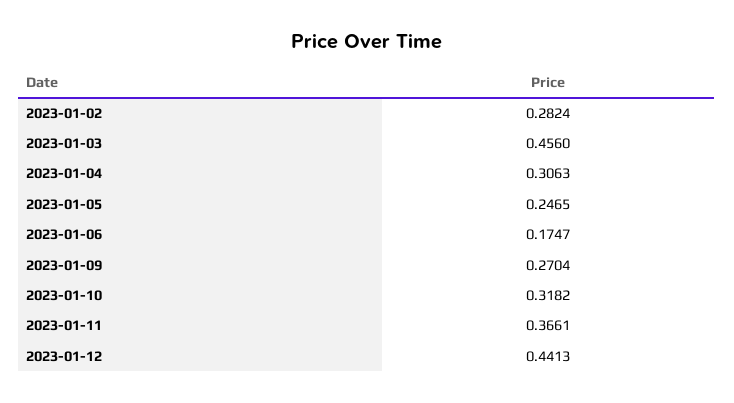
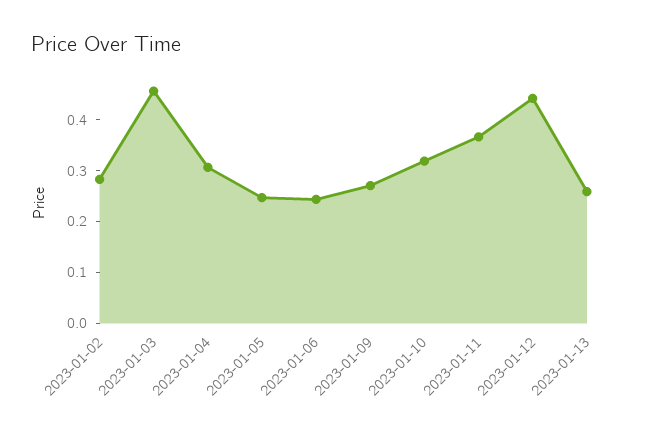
2023-01-06: 0.1747 -> 0.24
2023-01-13: none -> 0.26

